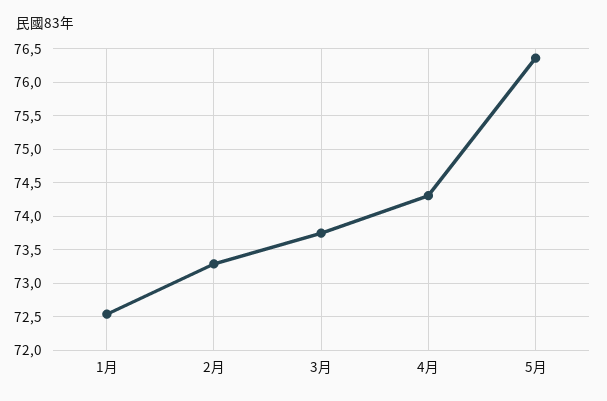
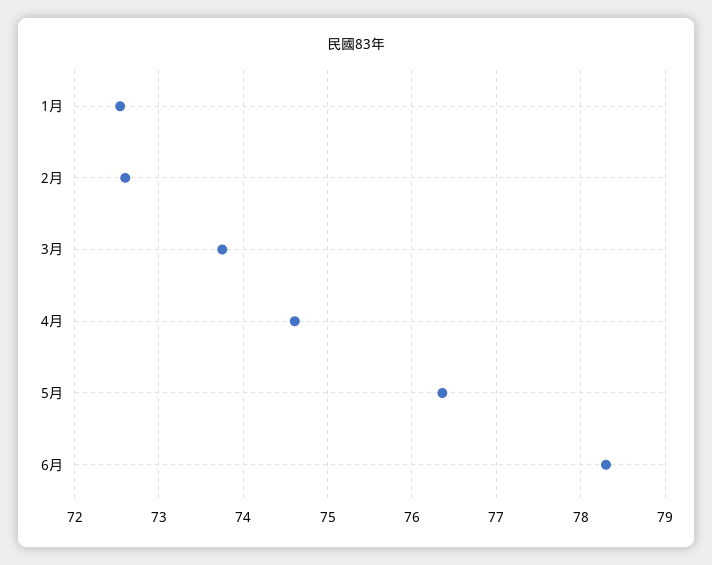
2月: 73.3 -> 72.6
4月: 74.3 -> 74.6
6月: none -> 78.3

